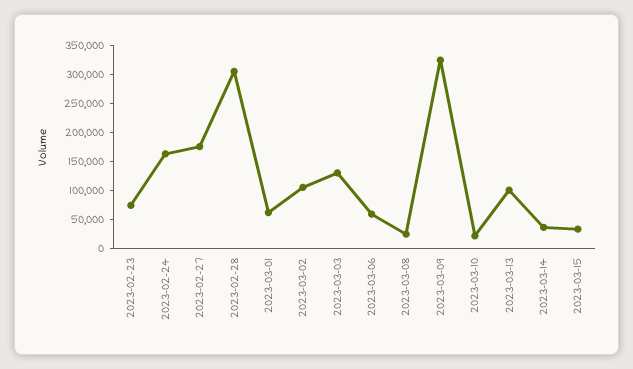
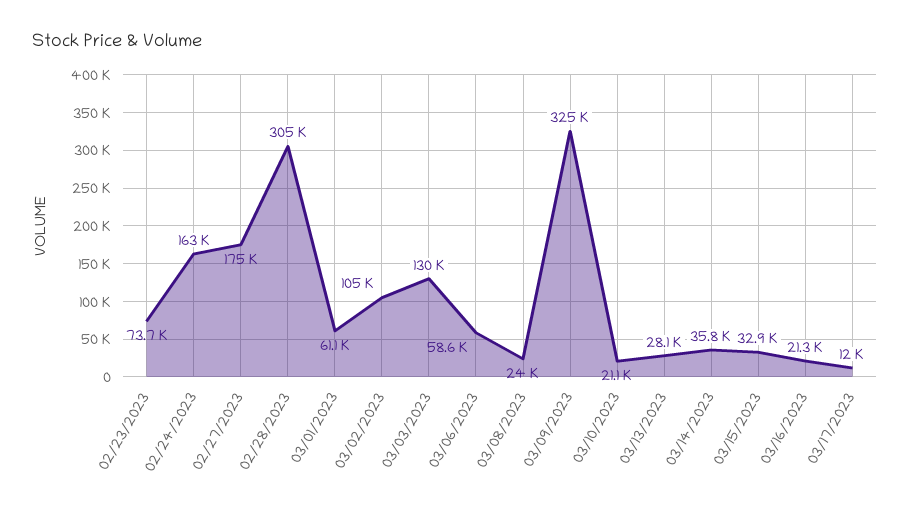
2023-03-13: 100000 -> 28100
03/16/2023: none -> 21300
03/17/2023: none -> 12000

